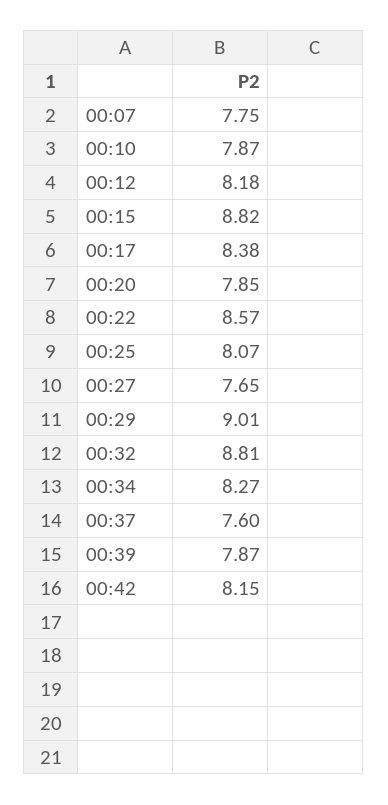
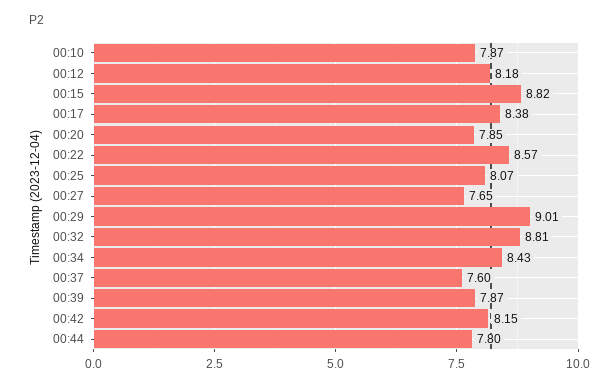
00:07: 7.75 -> none
00:34: 8.27 -> 8.43
00:44: none -> 7.8

